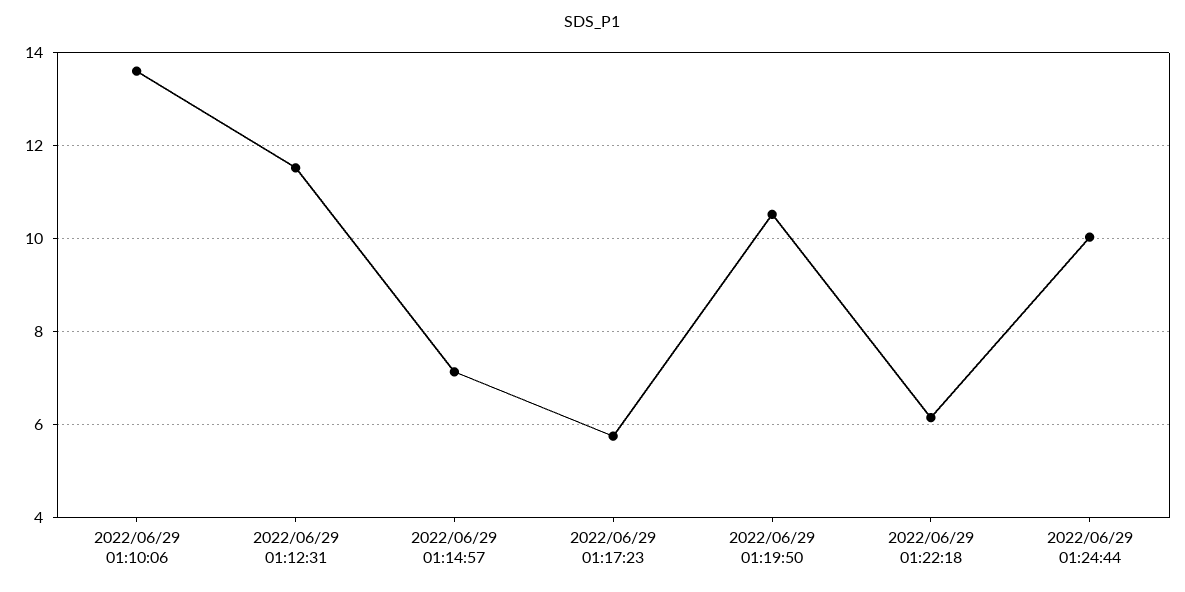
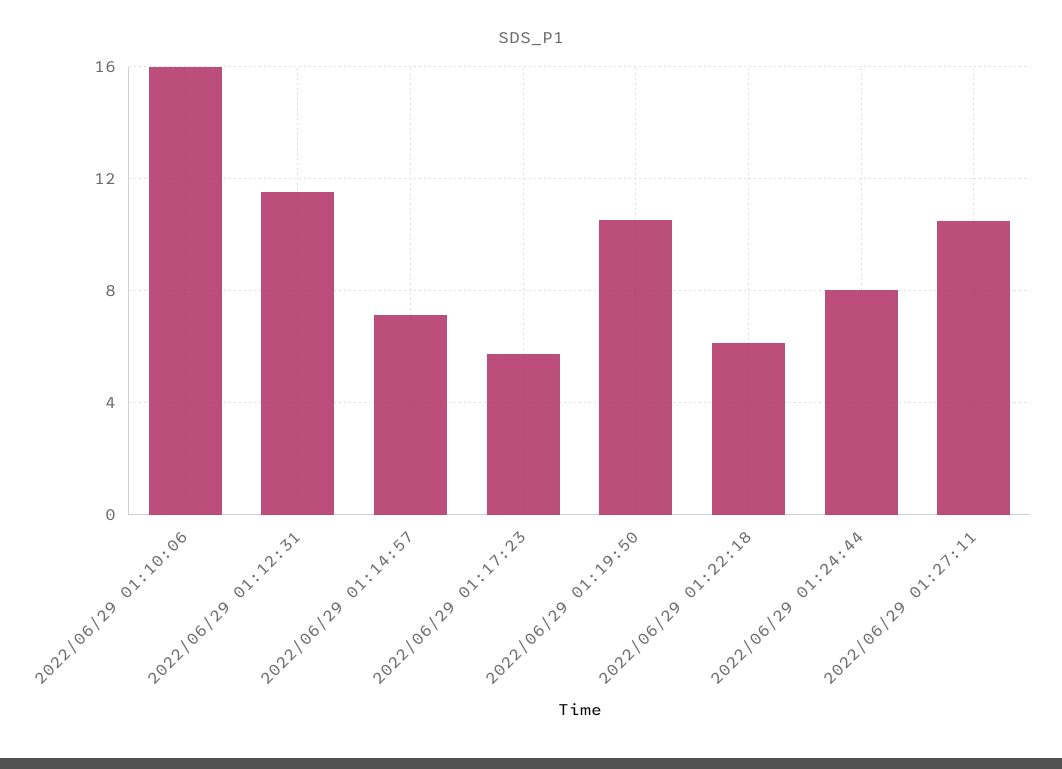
2022/06/29 01:10:06: 13.6 -> 16
2022/06/29 01:24:44: 10 -> 8
2022/06/29 01:27:11: none -> 10.5

